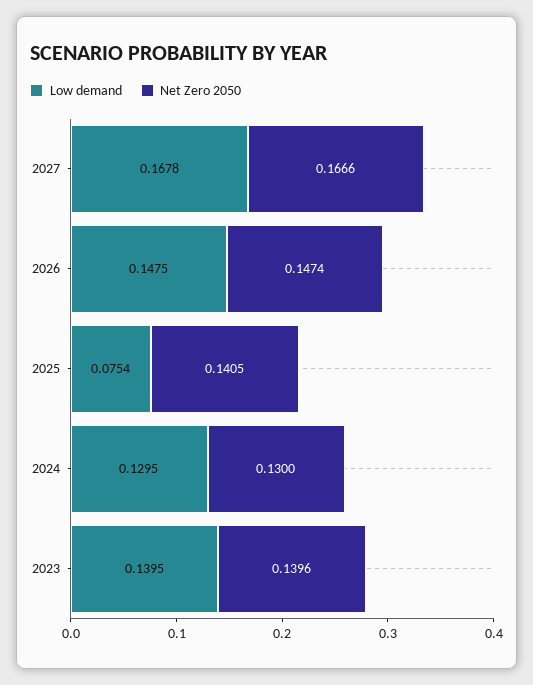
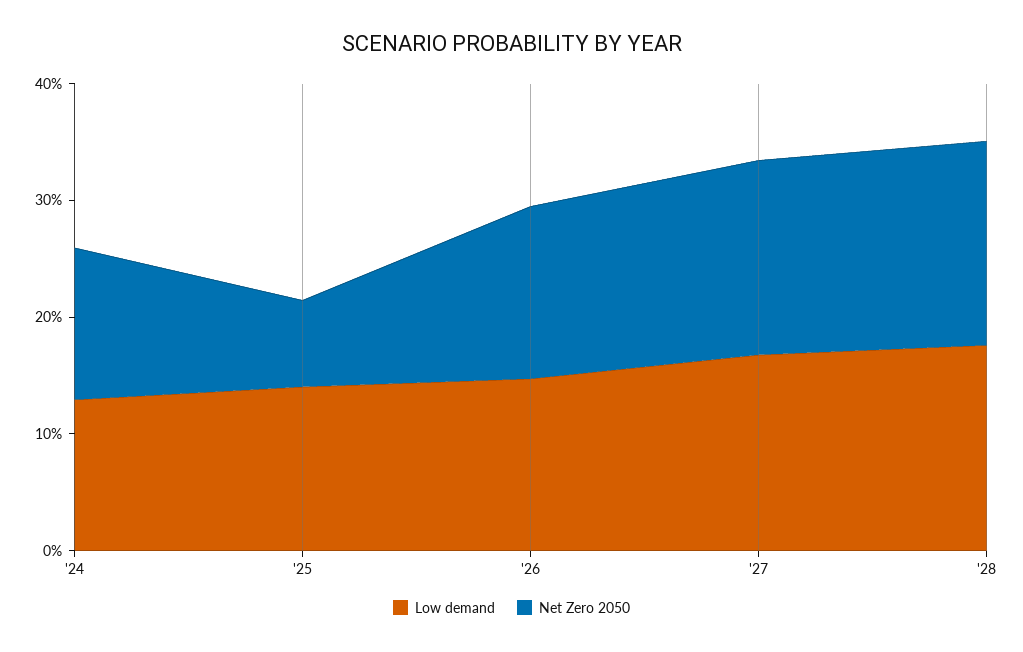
Low demand, 2025: 0.0754 -> 0.14
Net Zero 2050, 2025: 0.1405 -> 0.08
Low demand, 2023: 0.1395 -> none
Net Zero 2050, 2023: 0.1396 -> none
Low demand, '28: none -> 0.18
Net Zero 2050, '28: none -> 0.18

